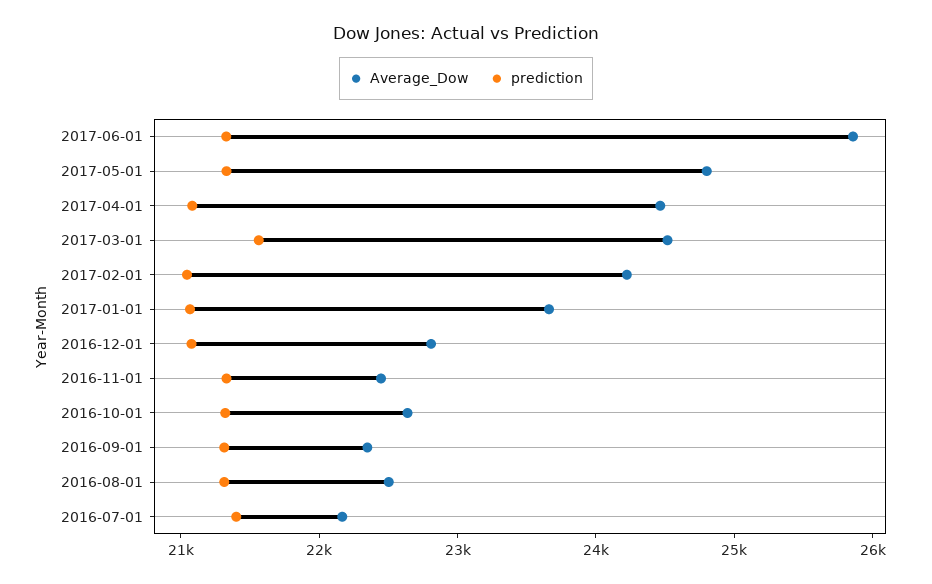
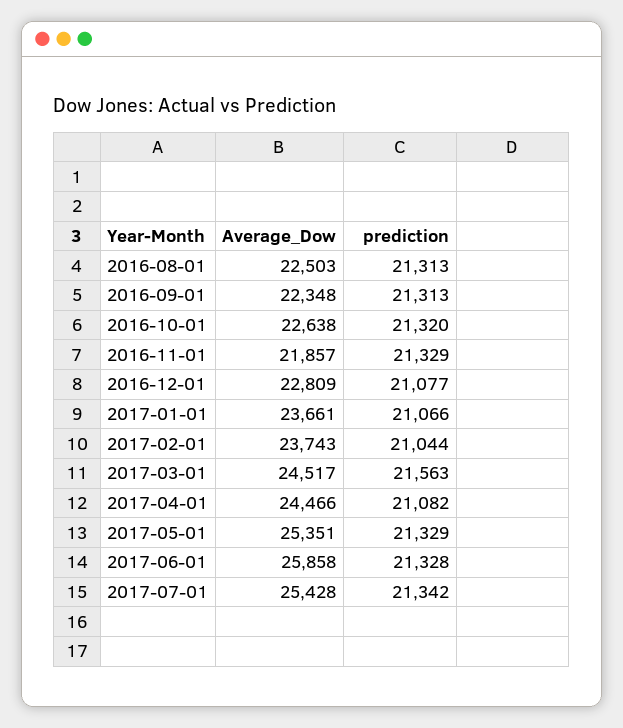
Average_Dow, 2017-05-01: 24800 -> 25351
Average_Dow, 2017-02-01: 24200 -> 23743
Average_Dow, 2016-11-01: 22400 -> 21857
Average_Dow, 2016-07-01: 22200 -> none
prediction, 2016-07-01: 21400 -> none
Average_Dow, 2017-07-01: none -> 25428
prediction, 2017-07-01: none -> 21342

